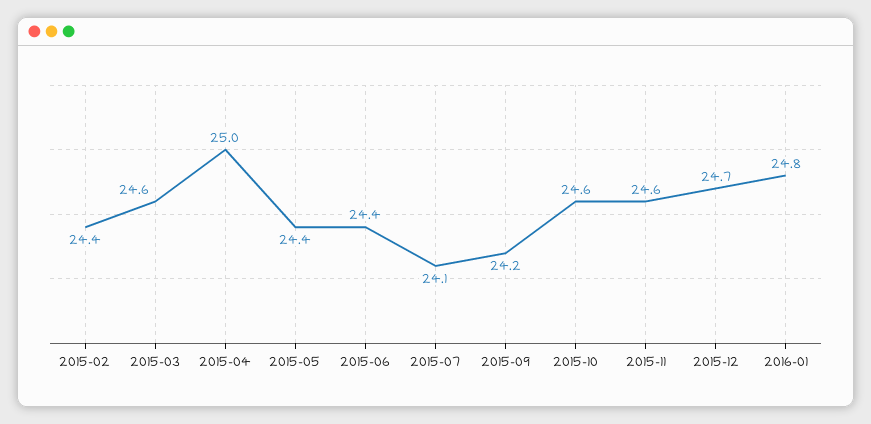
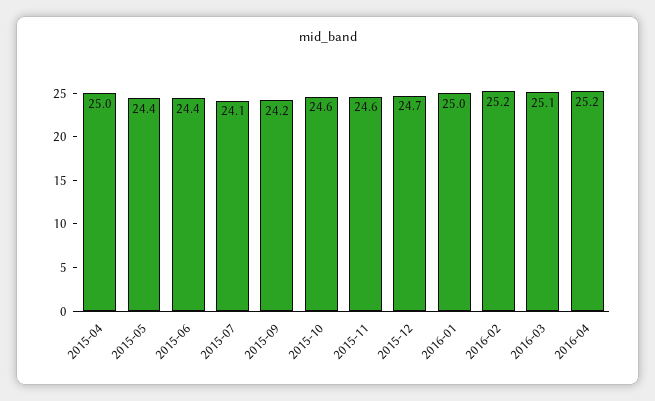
2015-02: 24.4 -> none
2015-03: 24.6 -> none
2016-01: 24.8 -> 25
2016-02: none -> 25.2
2016-03: none -> 25.1
2016-04: none -> 25.2

